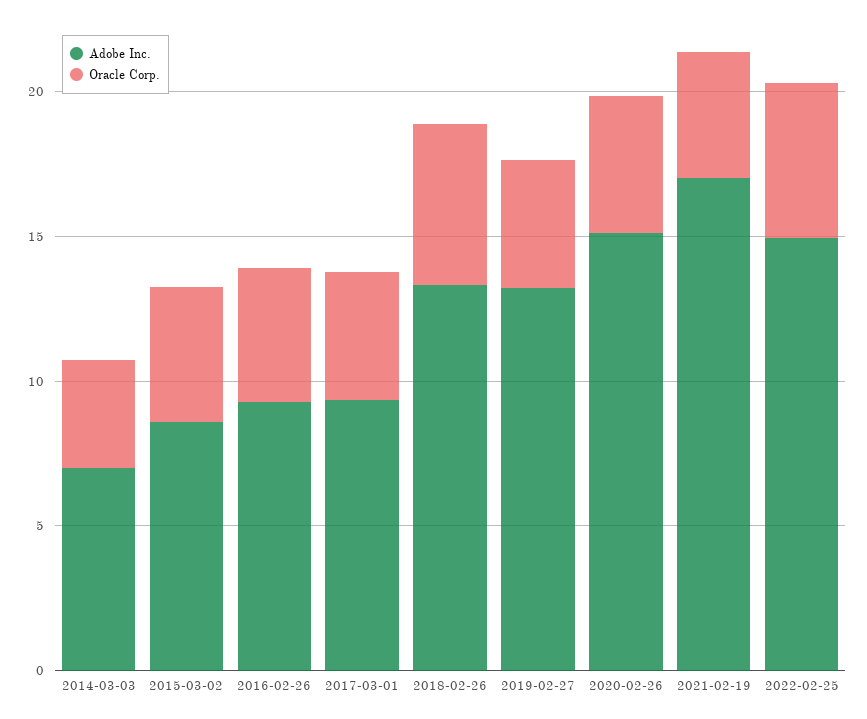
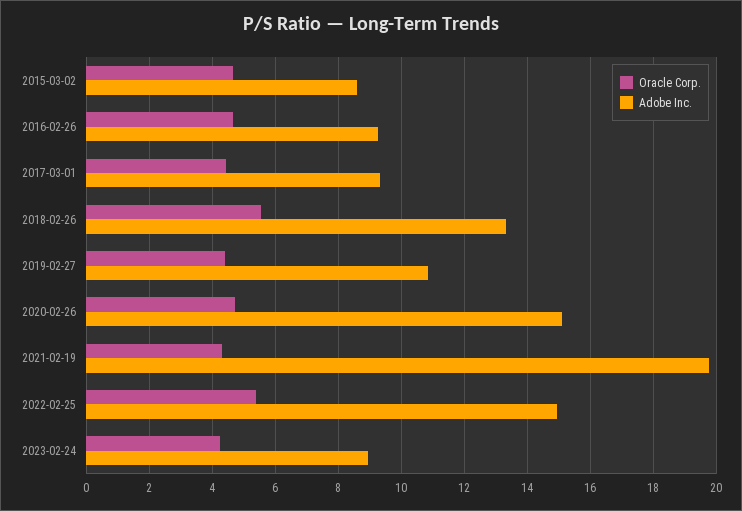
Adobe Inc., 2014-03-03: 7 -> none
Oracle Corp., 2014-03-03: 4 -> none
Adobe Inc., 2019-02-27: 13 -> 10.8
Adobe Inc., 2021-02-19: 17 -> 19.8
Oracle Corp., 2023-02-24: none -> 4.2
Adobe Inc., 2023-02-24: none -> 9

